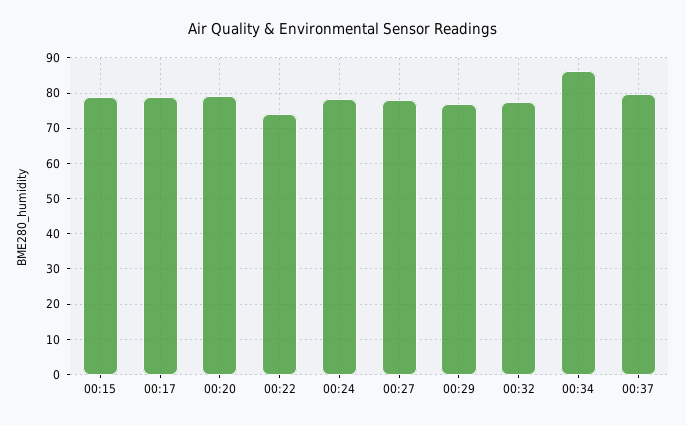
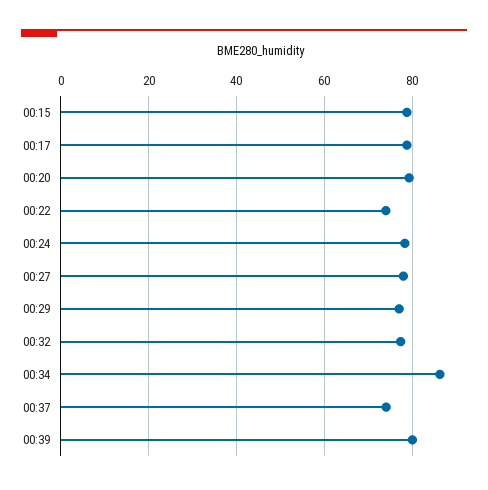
00:37: 80 -> 74
00:39: none -> 80

